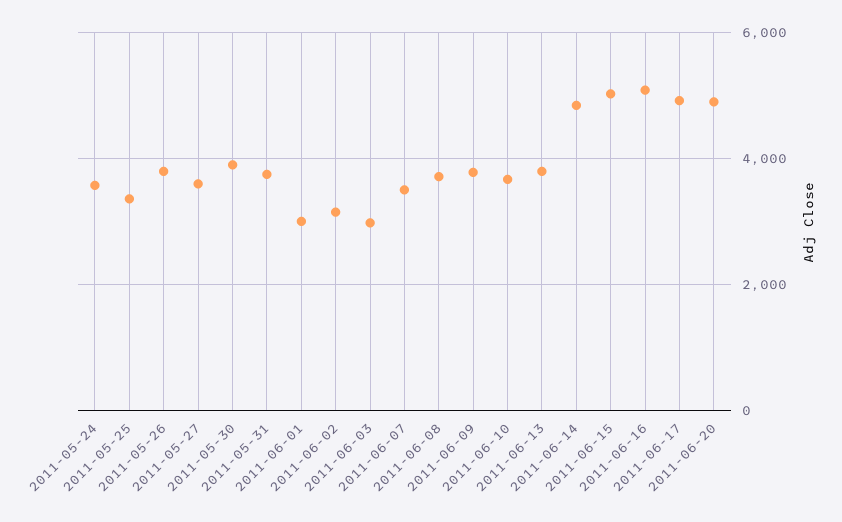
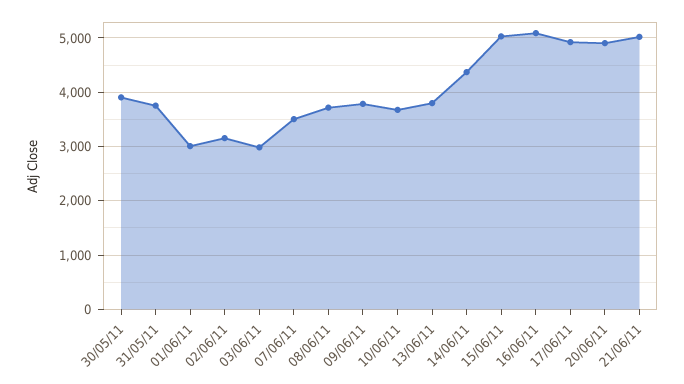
2011-05-24: 3600 -> none
2011-05-25: 3400 -> none
2011-05-26: 3800 -> none
2011-05-27: 3600 -> none
2011-06-14: 4800 -> 4400
21/06/11: none -> 5000

